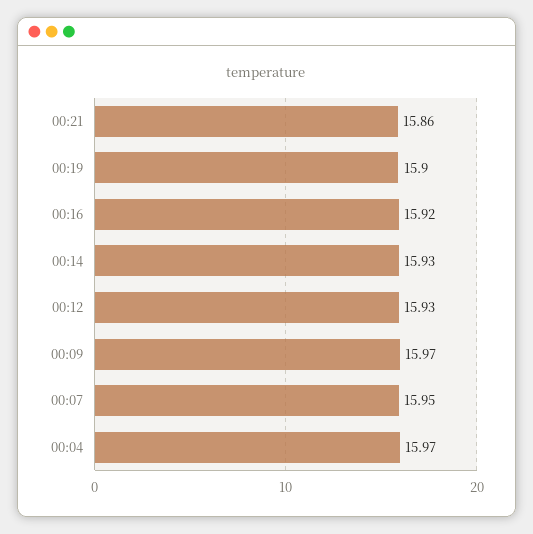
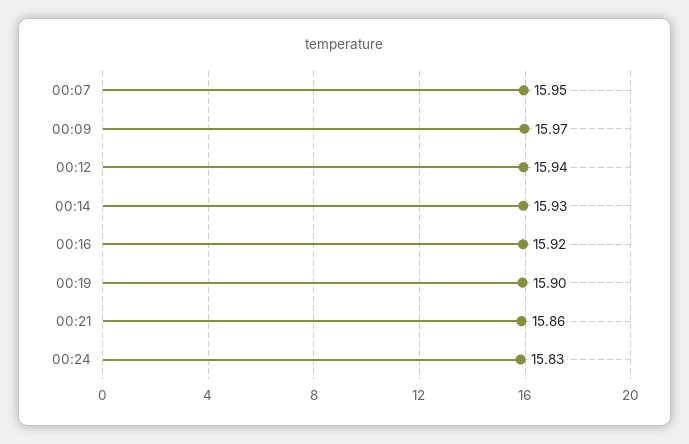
00:12: 15.93 -> 15.94
00:04: 15.97 -> none
00:24: none -> 15.83

